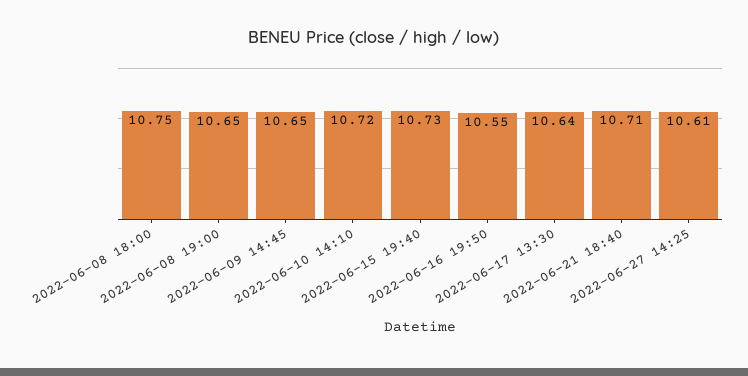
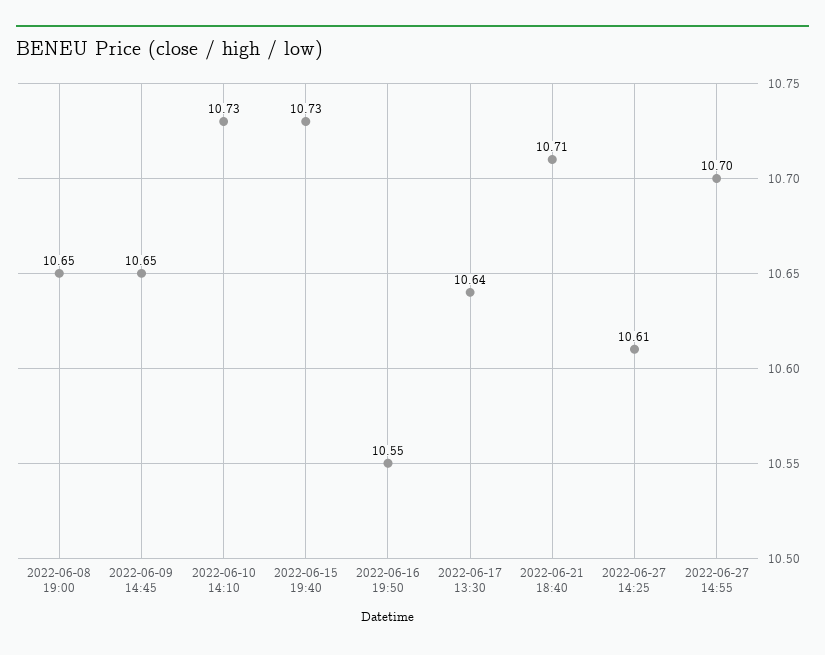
2022-06-08 18:00: 10.75 -> none
2022-06-10 14:10: 10.72 -> 10.73
2022-06-27 14:55: none -> 10.7

